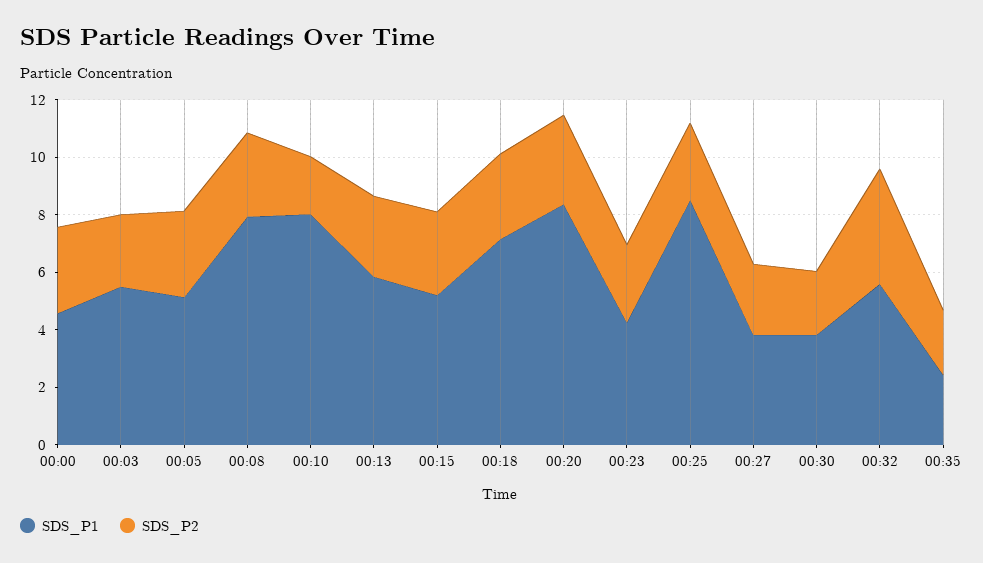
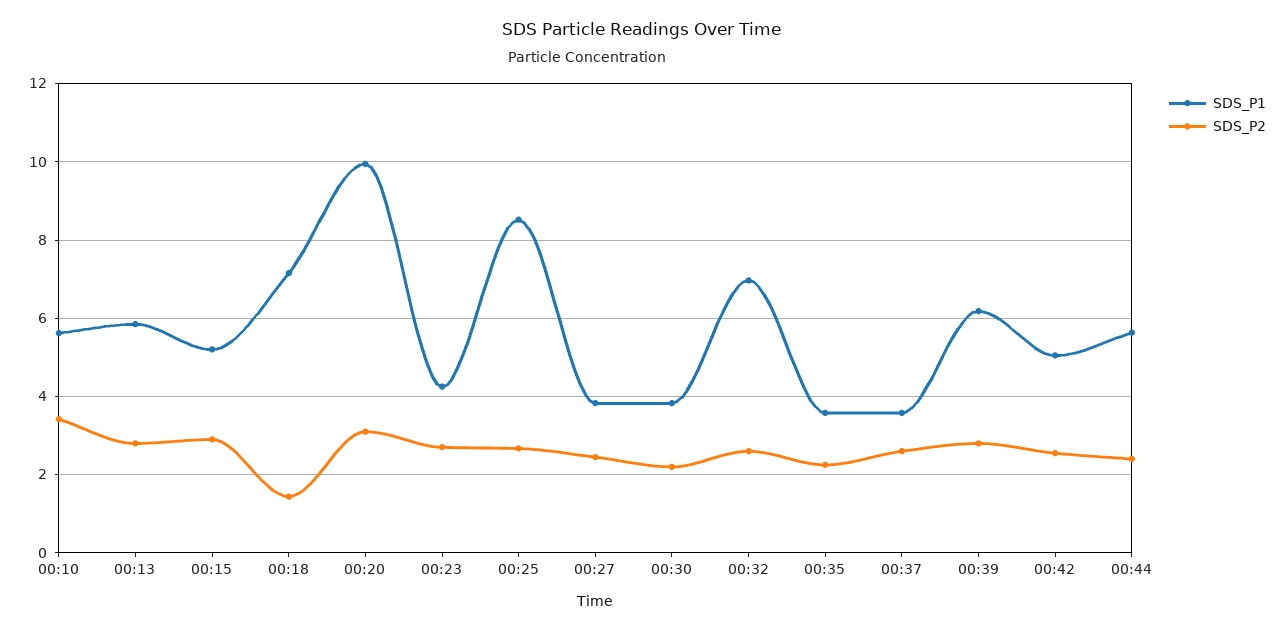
SDS_P1, 00:00: 4.5 -> none
SDS_P2, 00:00: 3 -> none
SDS_P1, 00:03: 5.5 -> none
SDS_P2, 00:03: 2.5 -> none
SDS_P1, 00:05: 5 -> none
SDS_P2, 00:05: 3 -> none
SDS_P1, 00:08: 8 -> none
SDS_P2, 00:08: 3 -> none
SDS_P1, 00:10: 8 -> 5.6
SDS_P2, 00:10: 2 -> 3.4
SDS_P2, 00:18: 3 -> 1.4
SDS_P1, 00:20: 8.5 -> 10
SDS_P1, 00:32: 5.5 -> 7
SDS_P2, 00:32: 4 -> 2.6
SDS_P1, 00:35: 2.5 -> 3.6
SDS_P1, 00:37: none -> 3.6
SDS_P2, 00:37: none -> 2.6
SDS_P1, 00:39: none -> 6.2
SDS_P2, 00:39: none -> 2.8
SDS_P1, 00:42: none -> 5
SDS_P2, 00:42: none -> 2.6
SDS_P1, 00:44: none -> 5.6
SDS_P2, 00:44: none -> 2.4

